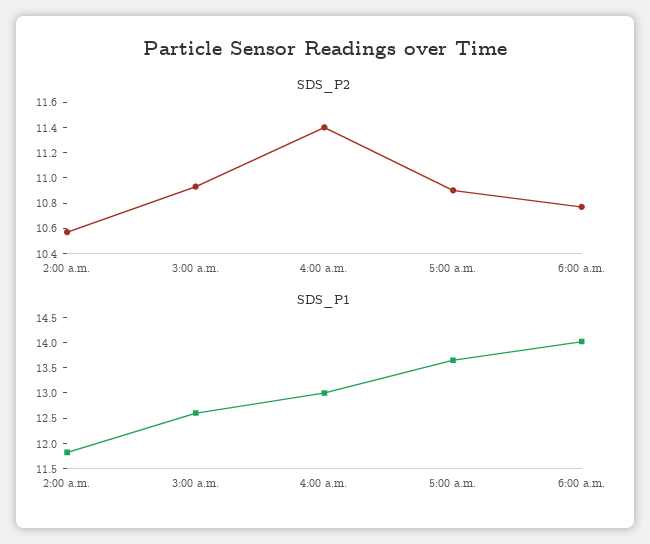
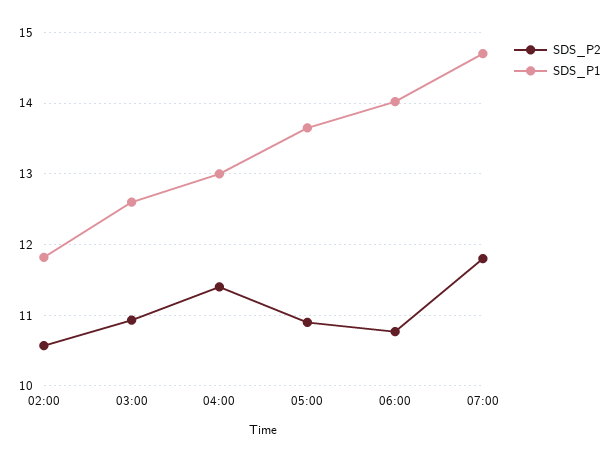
SDS_P2, 07:00: none -> 11.8
SDS_P1, 07:00: none -> 14.7

